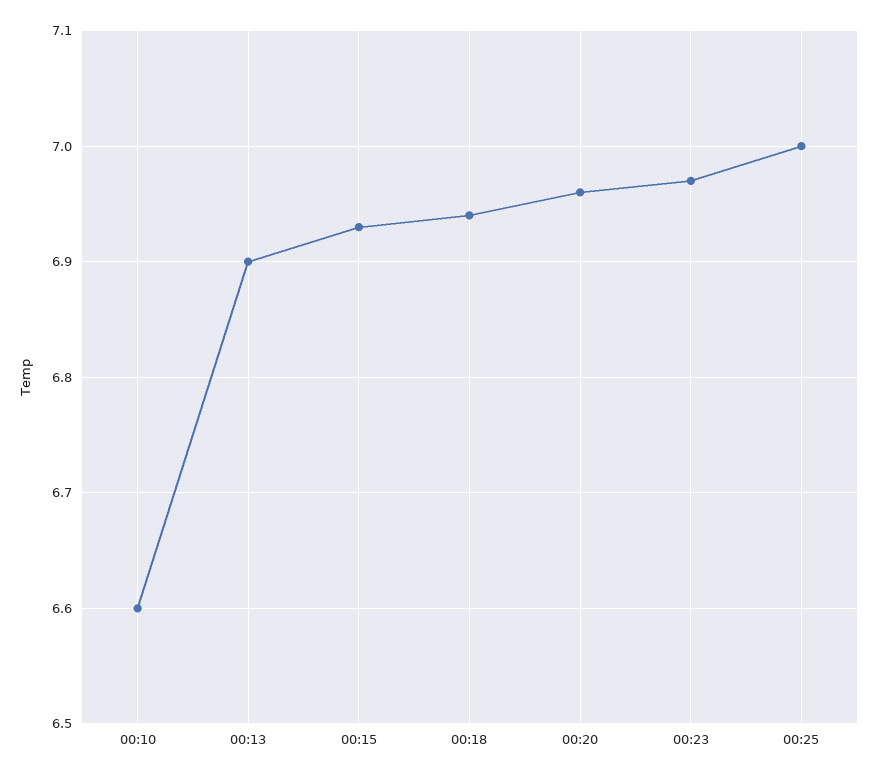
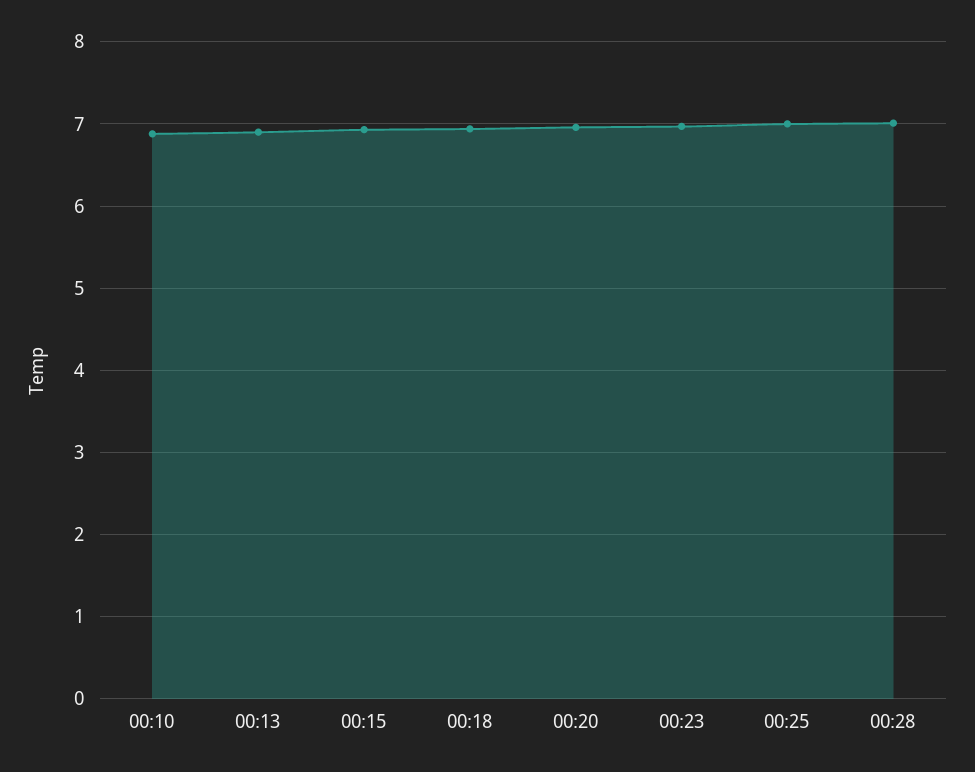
00:10: 6.6 -> 6.9
00:28: none -> 7

